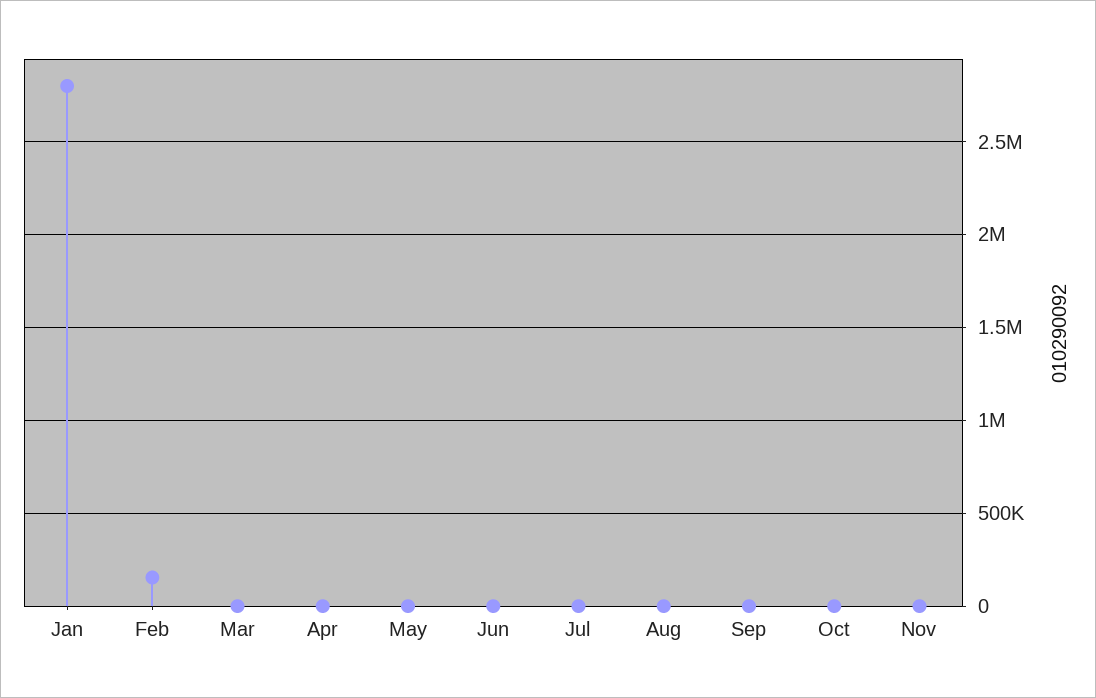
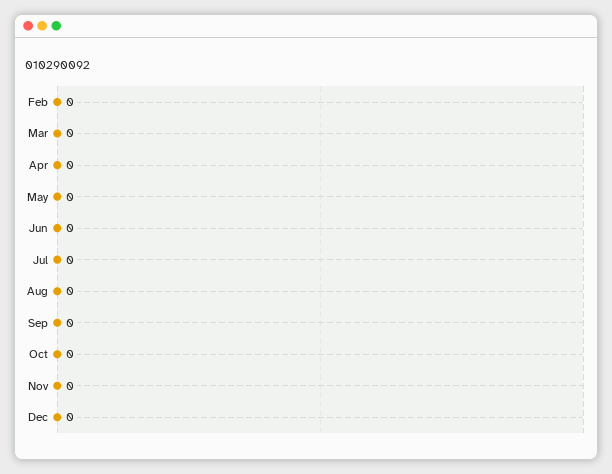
Jan: 2800000 -> none
Feb: 150000 -> 0
Dec: none -> 0

